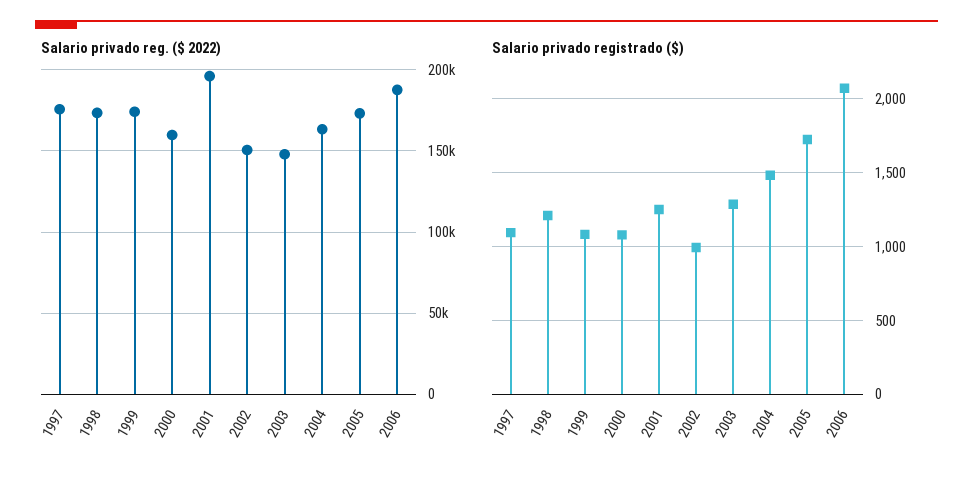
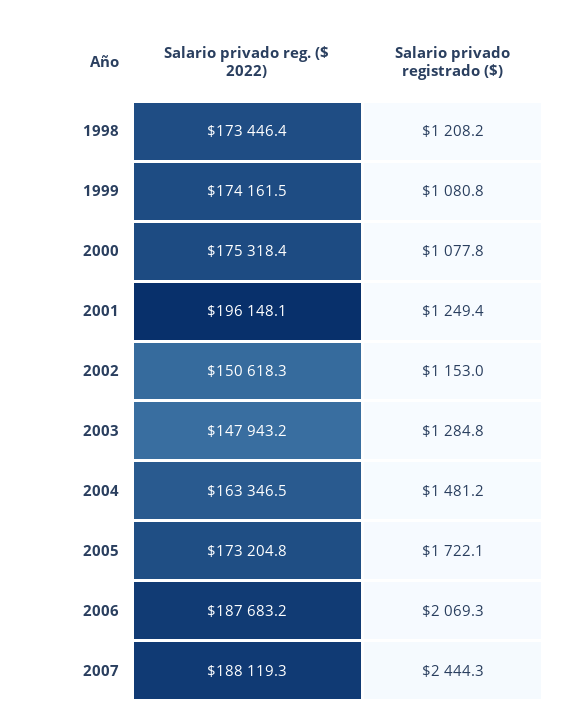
Salario privado reg. ($ 2022), 1997: 175000 -> none
Salario privado reg. ($ 2022), 2000: 160000 -> 175318.4
Salario privado registrado ($), 1997: 1100 -> none
Salario privado registrado ($), 2002: 1000 -> 1153
Salario privado reg. ($ 2022), 2007: none -> 188119.3
Salario privado registrado ($), 2007: none -> 2444.3

